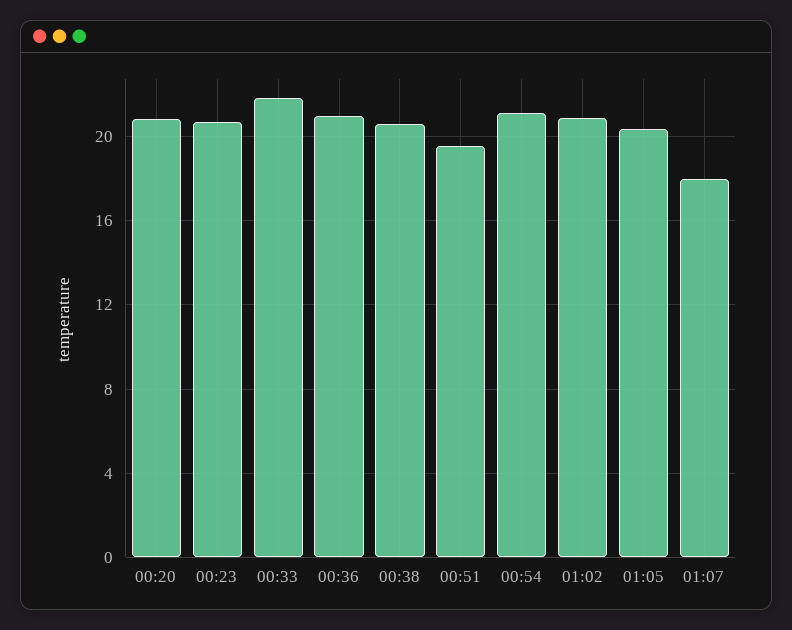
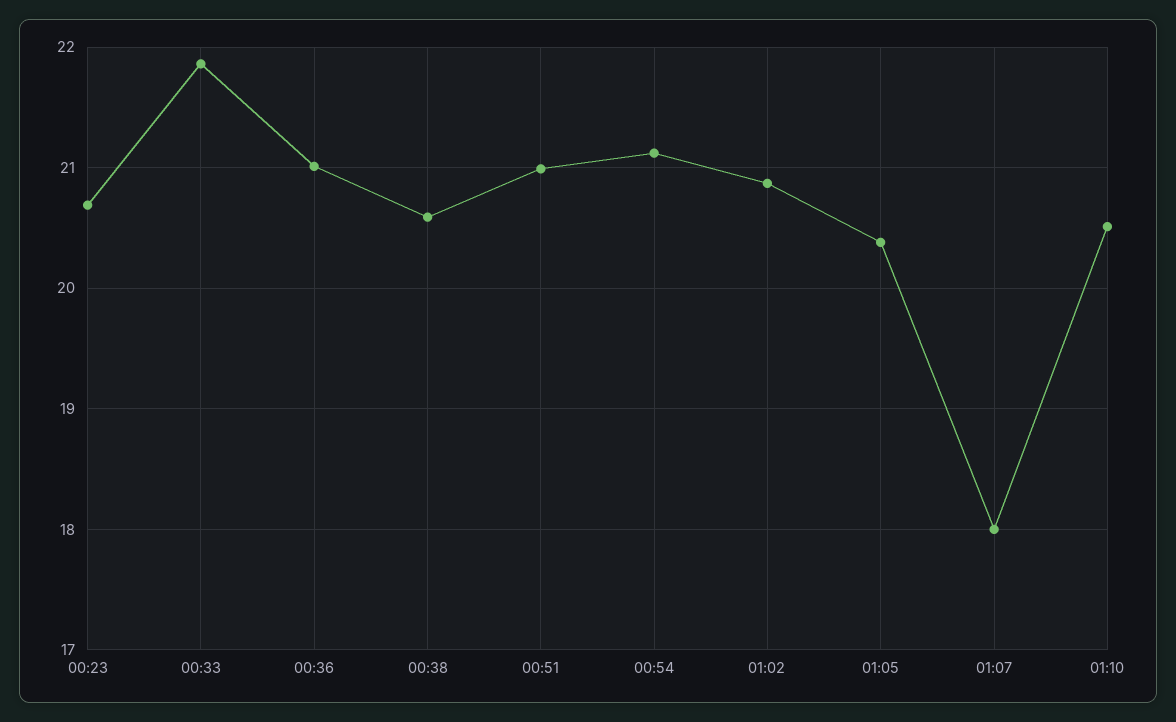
00:20: 21 -> none
00:51: 19.5 -> 21
01:10: none -> 20.5

